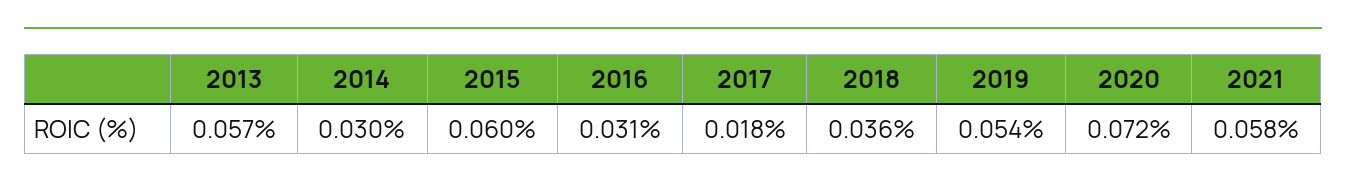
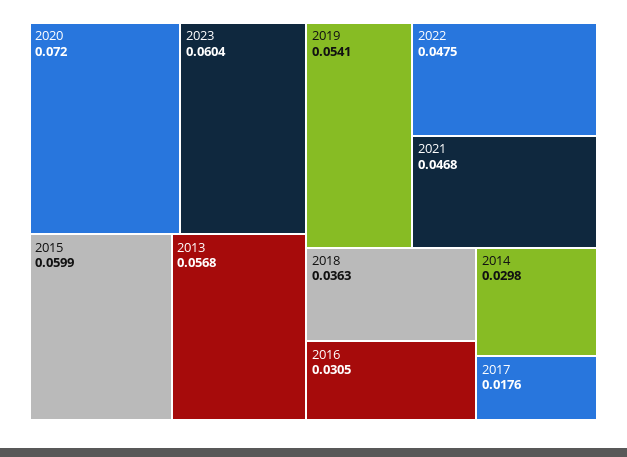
2021: 0.058 -> 0.0468
2023: none -> 0.0604
2022: none -> 0.0475

